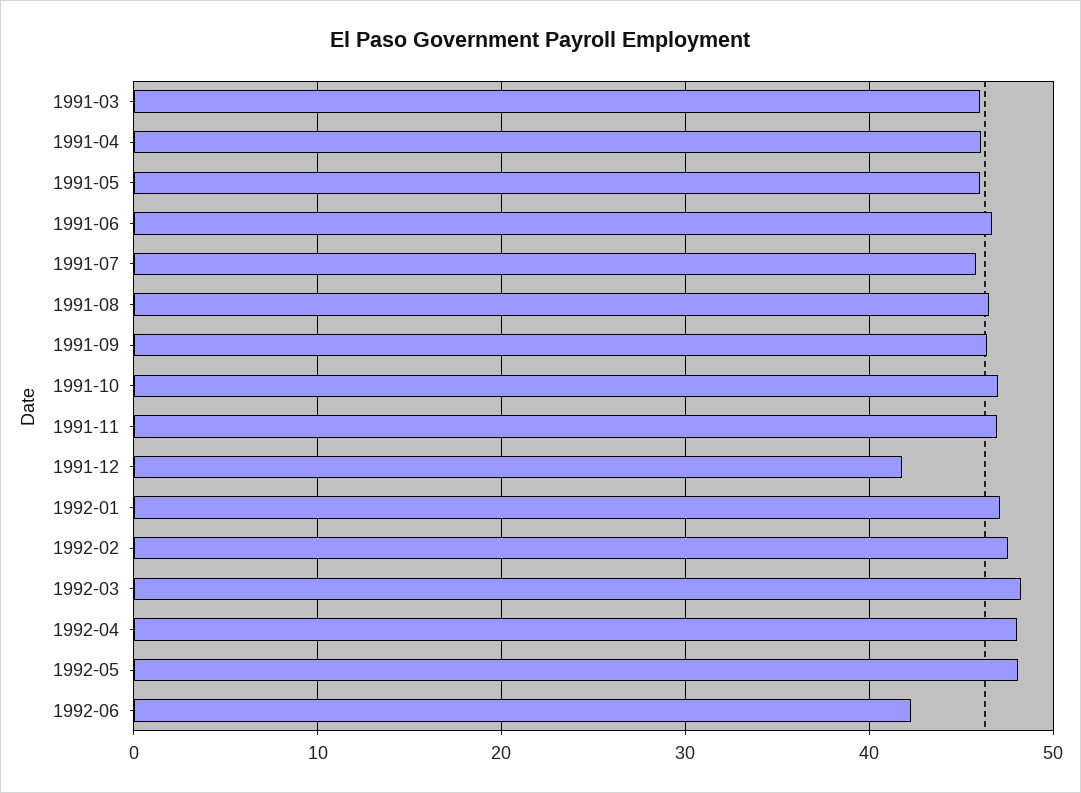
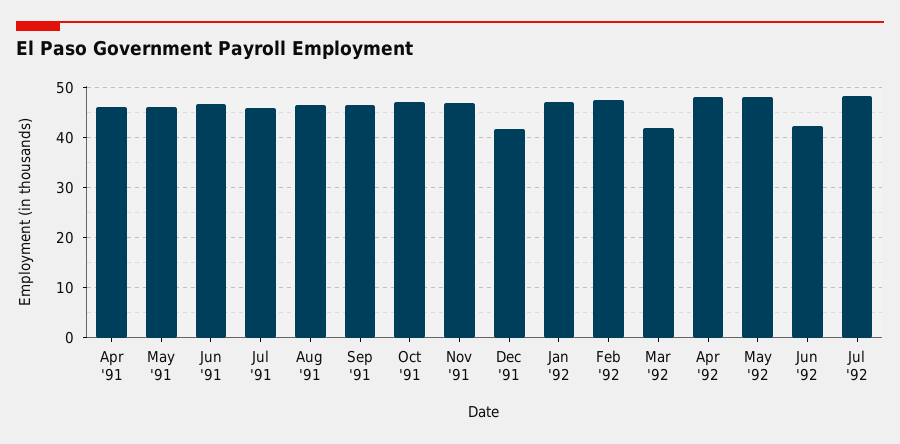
1991-03: 46 -> none
1992-03: 48 -> 42
Jul '92: none -> 48

